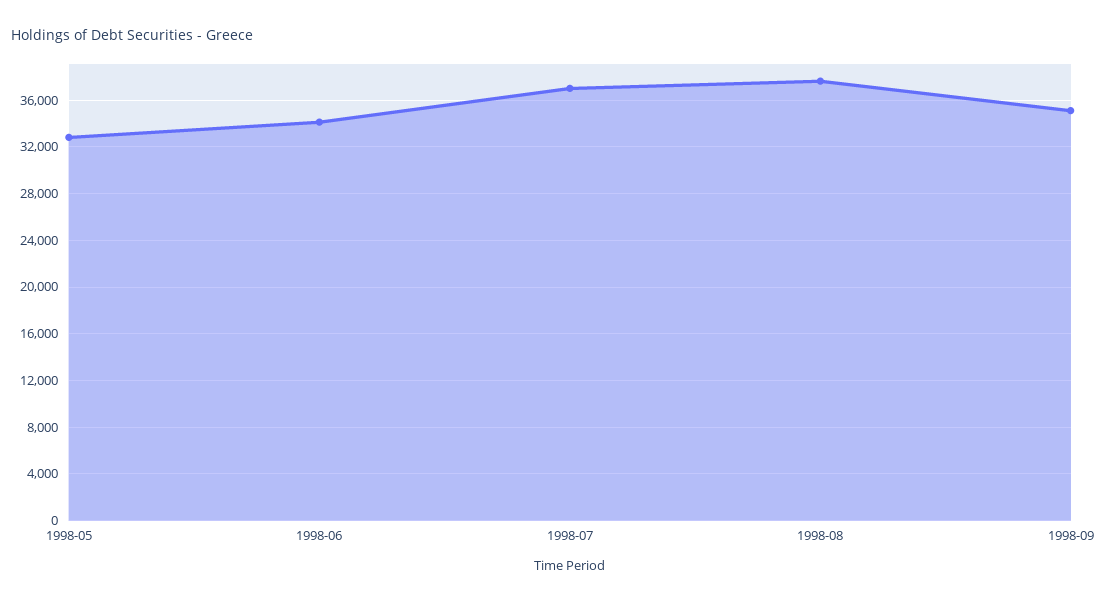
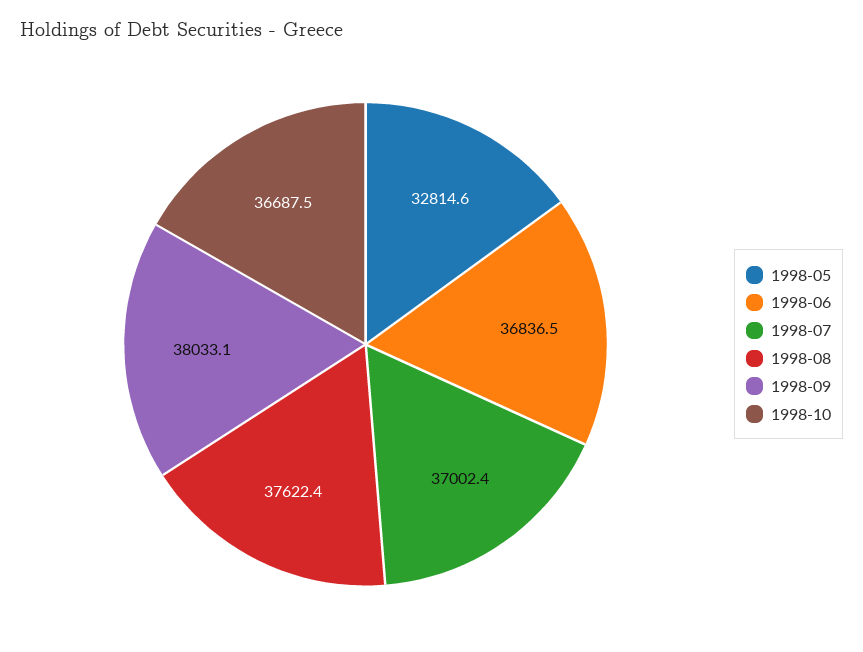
1998-06: 34000 -> 36836.5
1998-09: 35000 -> 38033.1
1998-10: none -> 36687.5

